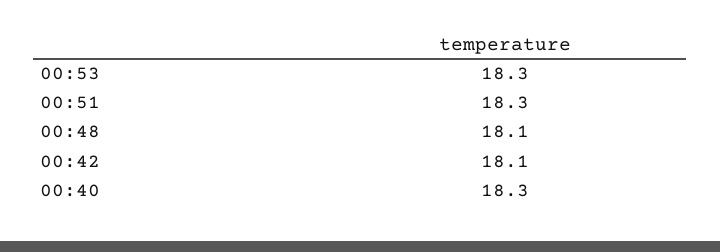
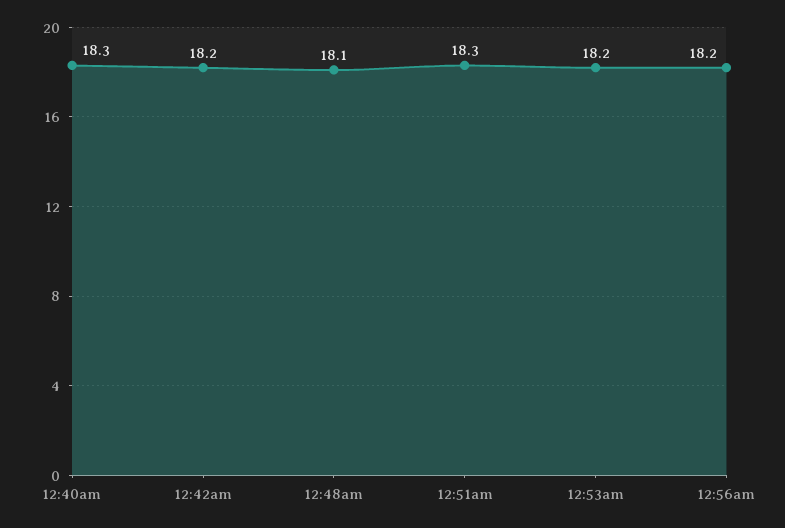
00:53: 18.3 -> 18.2
00:42: 18.1 -> 18.2
12:56am: none -> 18.2

